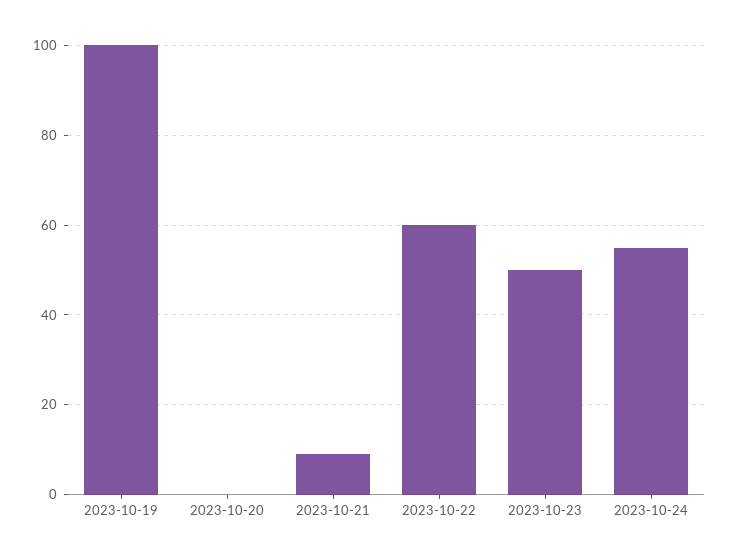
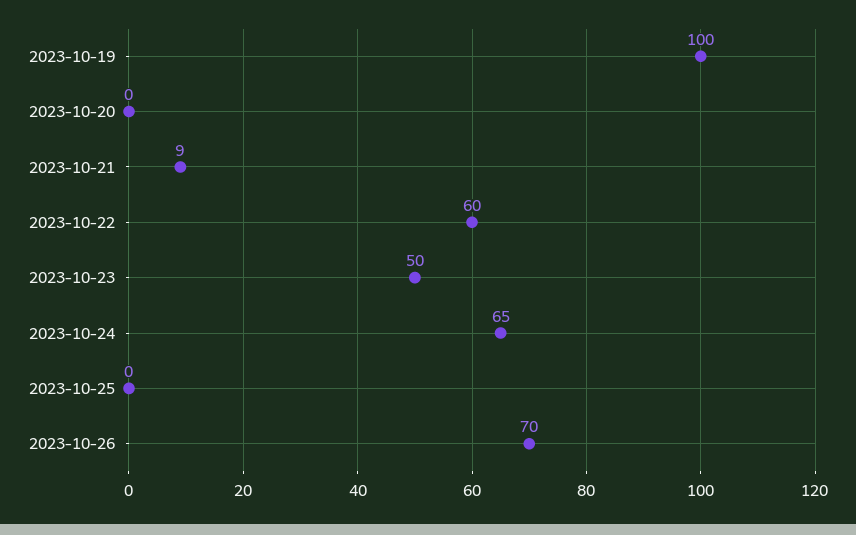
2023-10-24: 55 -> 65
2023-10-25: none -> 0
2023-10-26: none -> 70

